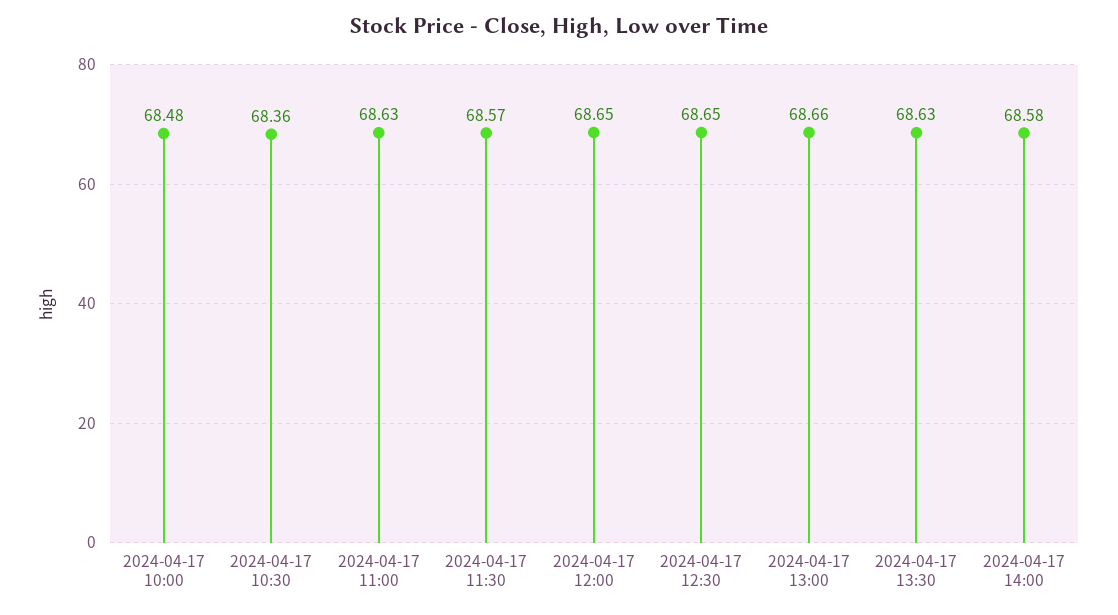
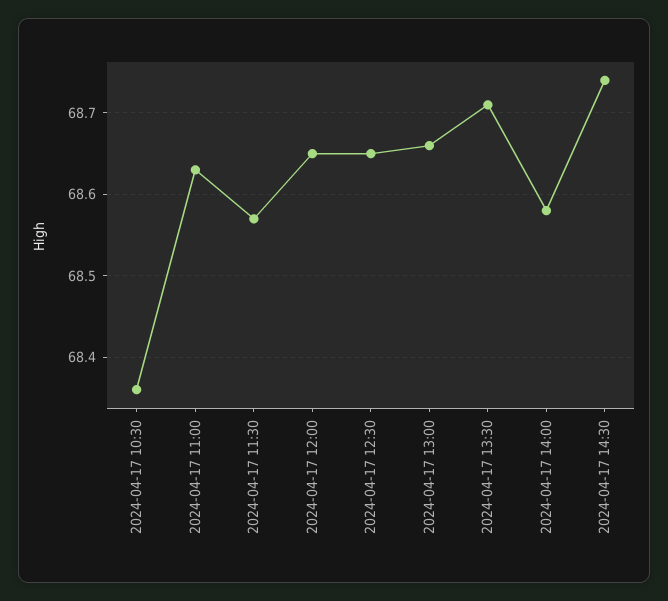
2024-04-17 10:00: 68.48 -> none
2024-04-17 13:30: 68.63 -> 68.71
2024-04-17 14:30: none -> 68.74

